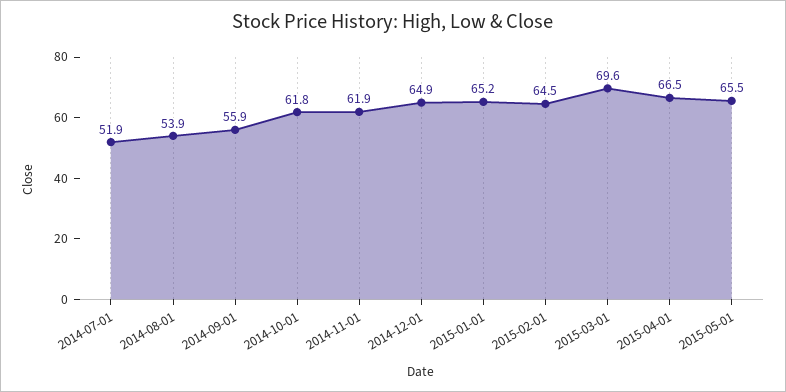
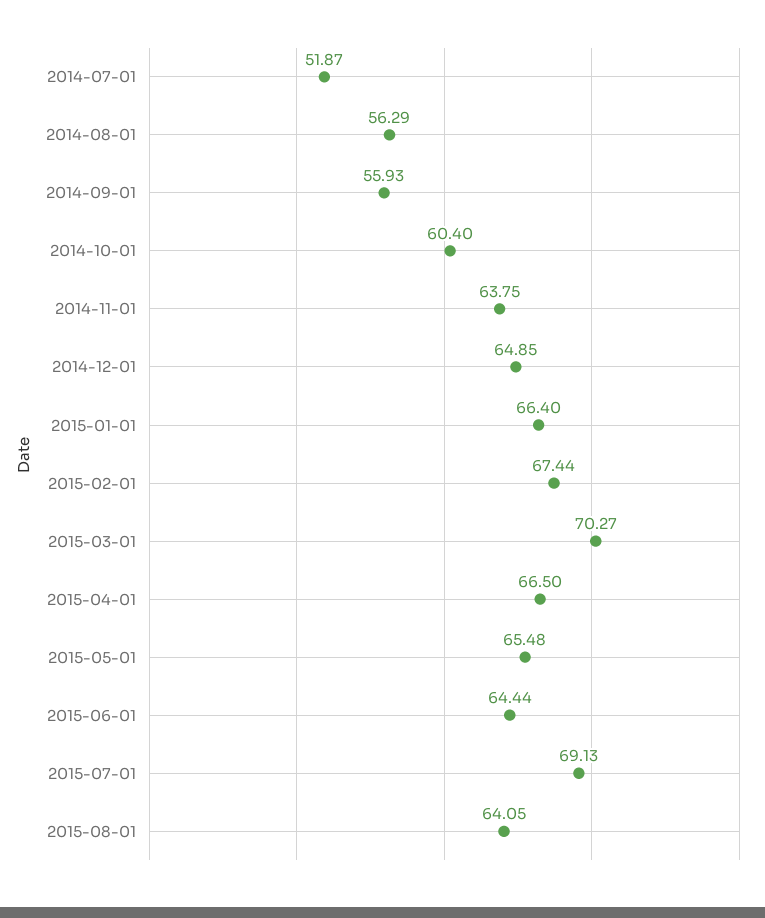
2014-08-01: 53.9 -> 56.29
2014-10-01: 61.8 -> 60.4
2014-11-01: 61.9 -> 63.75
2015-01-01: 65.2 -> 66.4
2015-02-01: 64.5 -> 67.44
2015-03-01: 69.6 -> 70.27
2015-06-01: none -> 64.44
2015-07-01: none -> 69.13
2015-08-01: none -> 64.05

